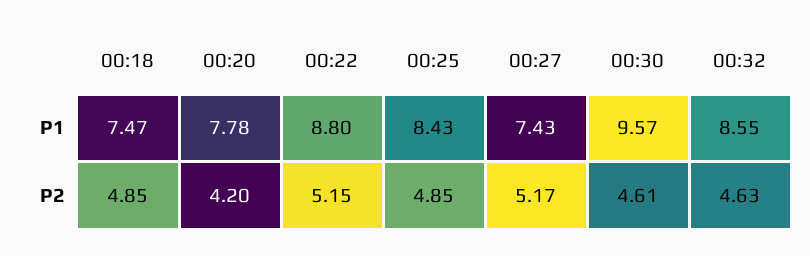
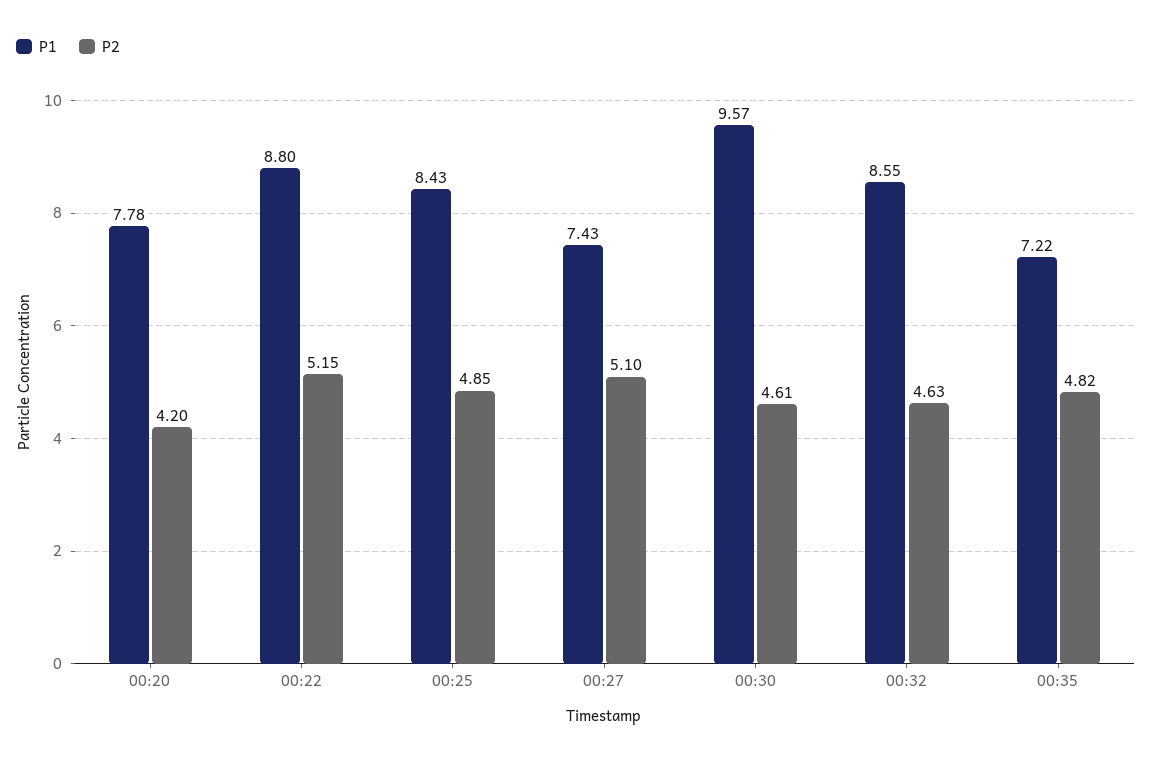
P1, 00:18: 7.47 -> none
P2, 00:18: 4.85 -> none
P2, 00:27: 5.17 -> 5.1
P1, 00:35: none -> 7.22
P2, 00:35: none -> 4.82

